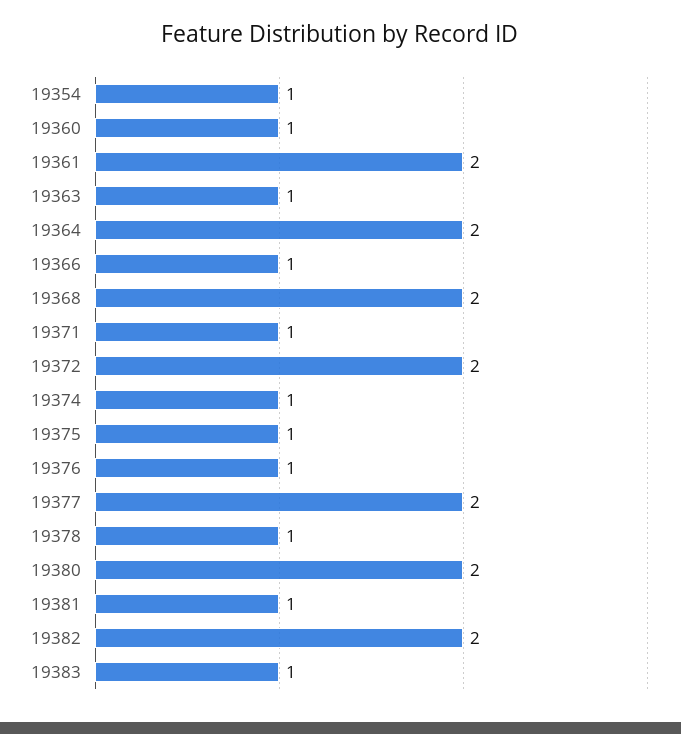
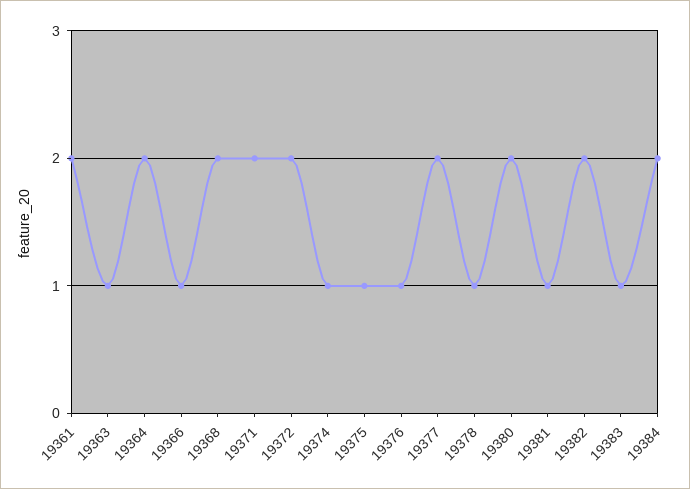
19354: 1 -> none
19360: 1 -> none
19371: 1 -> 2
19384: none -> 2

